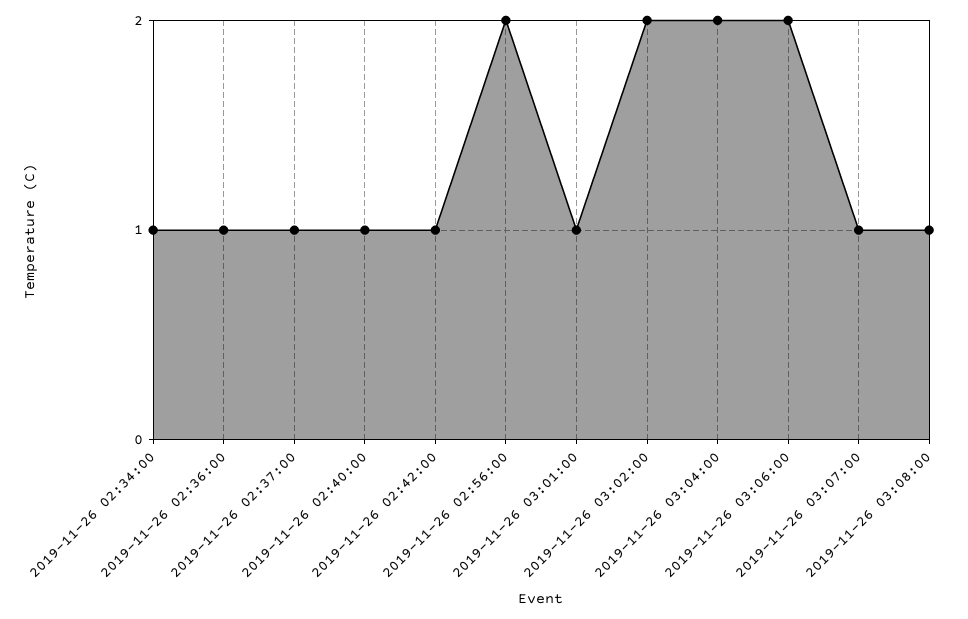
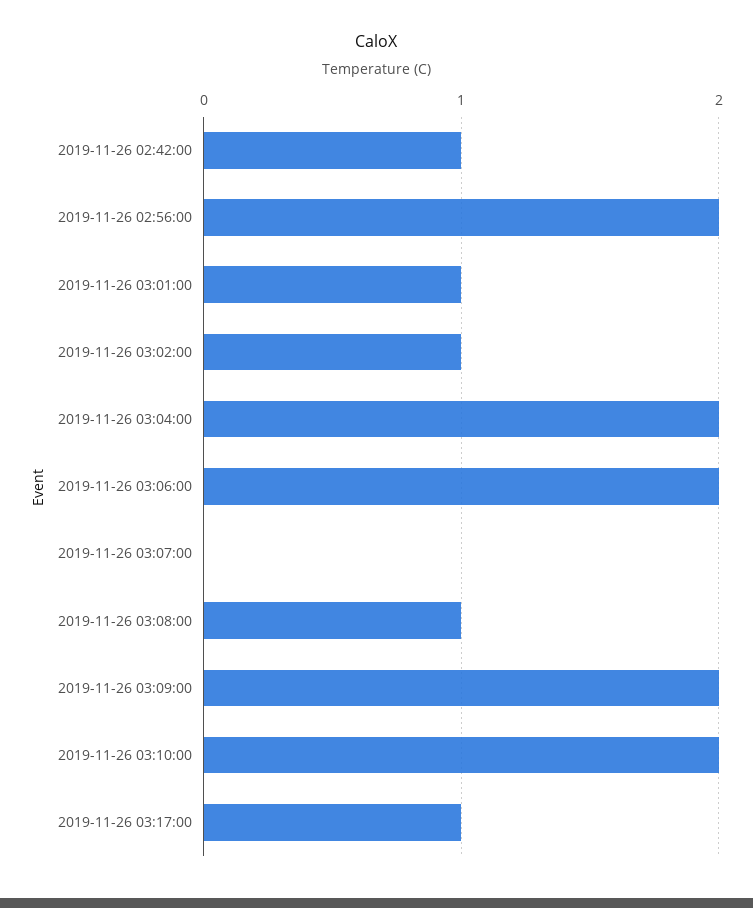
2019-11-26 02:34:00: 1 -> none
2019-11-26 02:36:00: 1 -> none
2019-11-26 02:37:00: 1 -> none
2019-11-26 02:40:00: 1 -> none
2019-11-26 03:02:00: 2 -> 1
2019-11-26 03:07:00: 1 -> 0
2019-11-26 03:09:00: none -> 2
2019-11-26 03:10:00: none -> 2
2019-11-26 03:17:00: none -> 1

